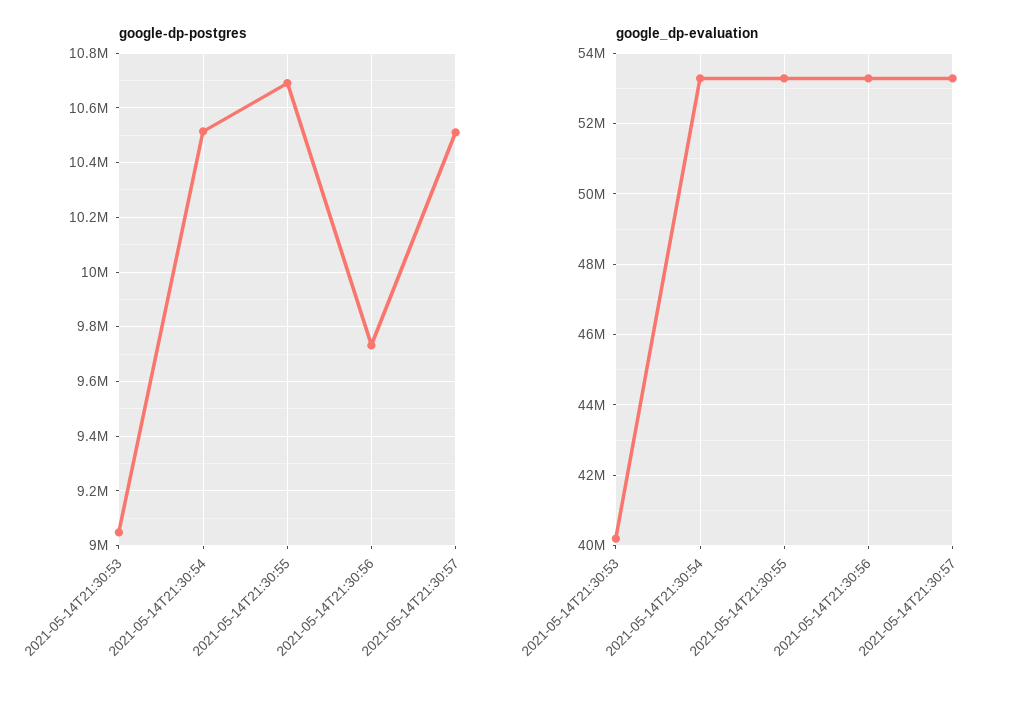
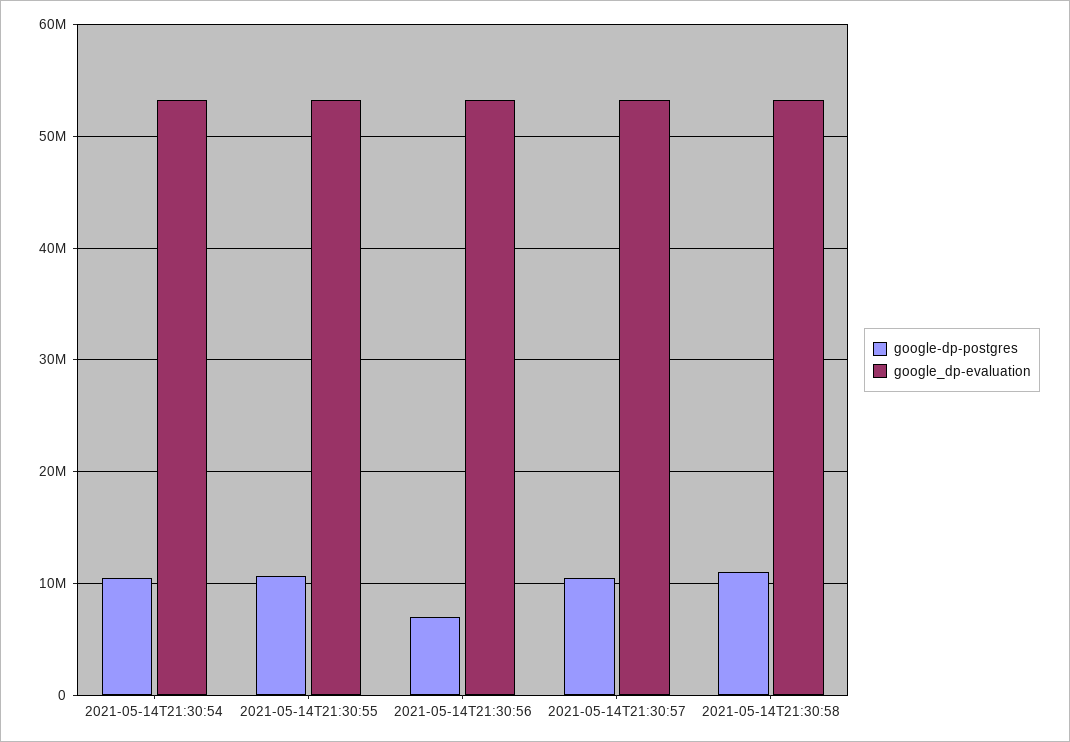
google-dp-postgres, 2021-05-14T21:30:53: 9050000 -> none
google-dp-postgres, 2021-05-14T21:30:56: 9725000 -> 7000000
google_dp-evaluation, 2021-05-14T21:30:53: 40200000 -> none
google-dp-postgres, 2021-05-14T21:30:58: none -> 11000000
google_dp-evaluation, 2021-05-14T21:30:58: none -> 53000000

